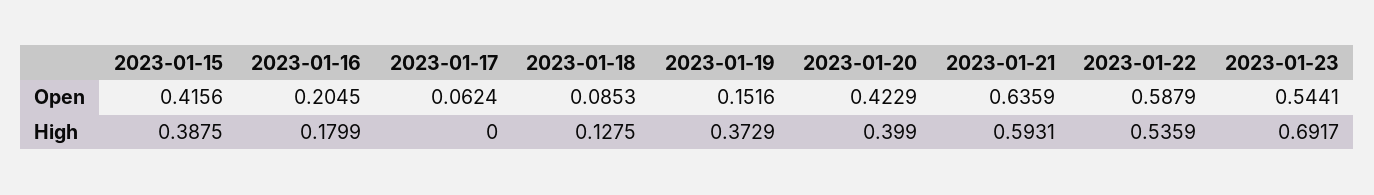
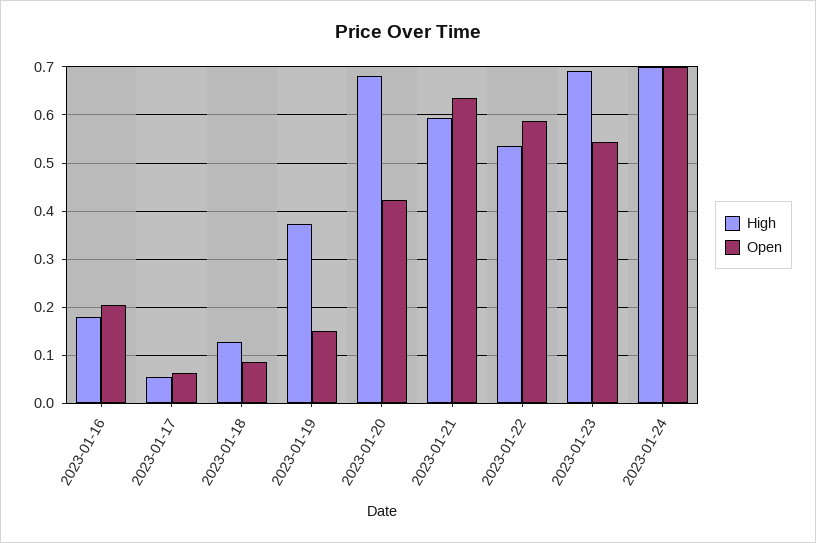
Open, 2023-01-15: 0.4156 -> none
High, 2023-01-15: 0.3875 -> none
High, 2023-01-17: 0 -> 0.06
High, 2023-01-20: 0.399 -> 0.68
High, 2023-01-24: none -> 0.7
Open, 2023-01-24: none -> 0.7

